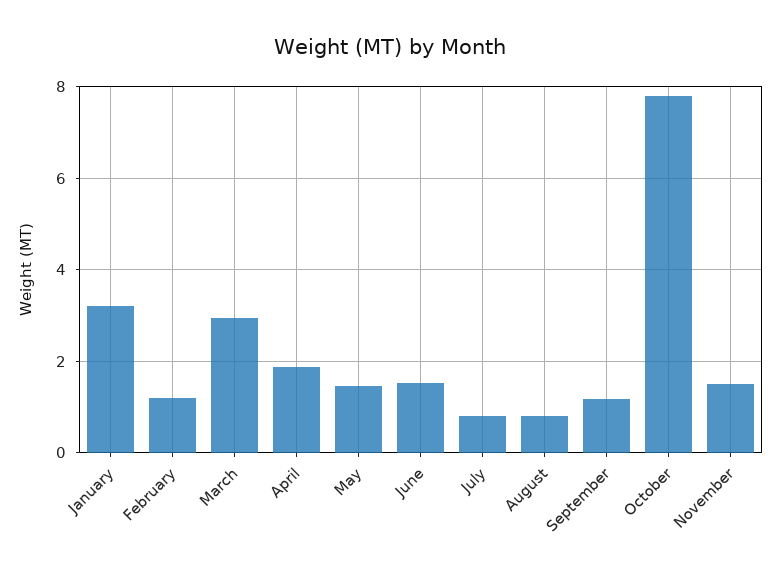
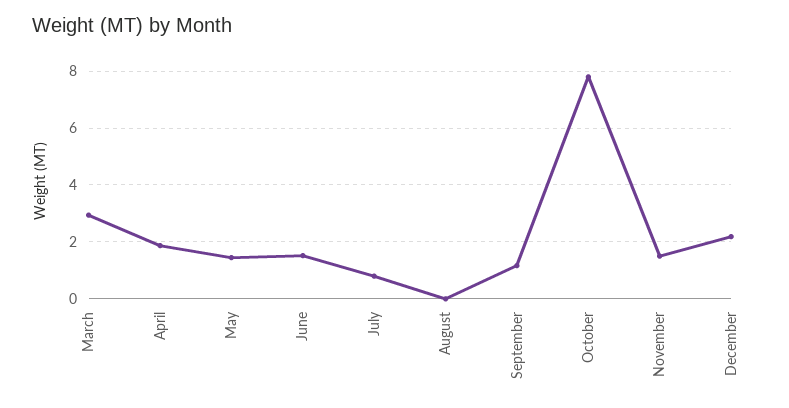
January: 3.2 -> none
February: 1.2 -> none
August: 0.8 -> 0
December: none -> 2.25

